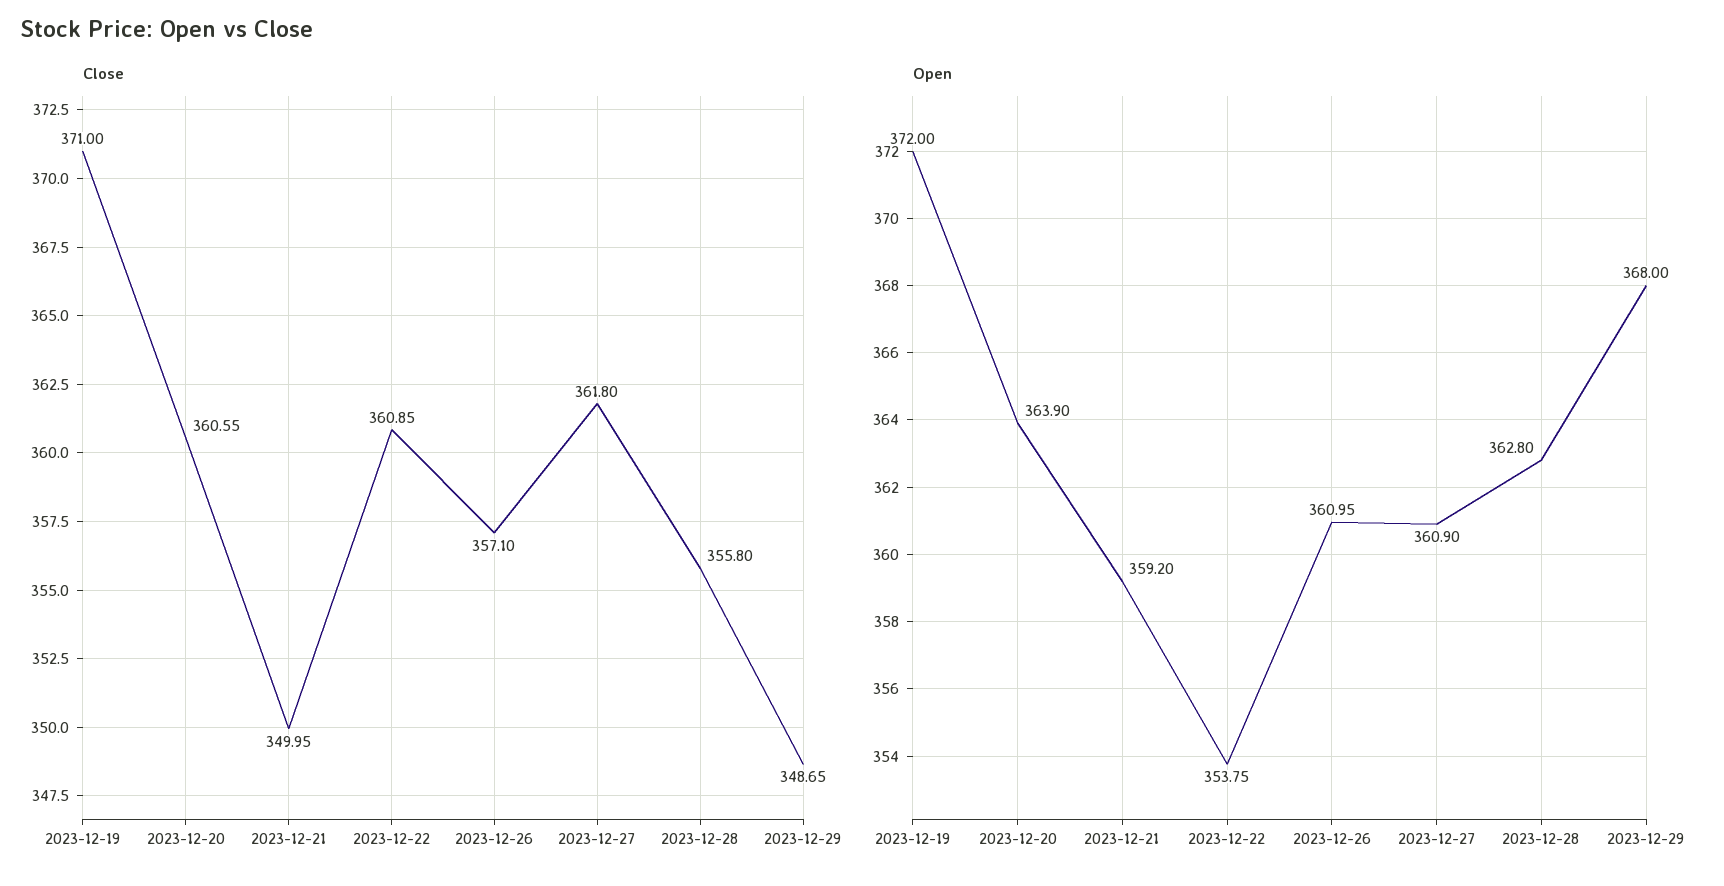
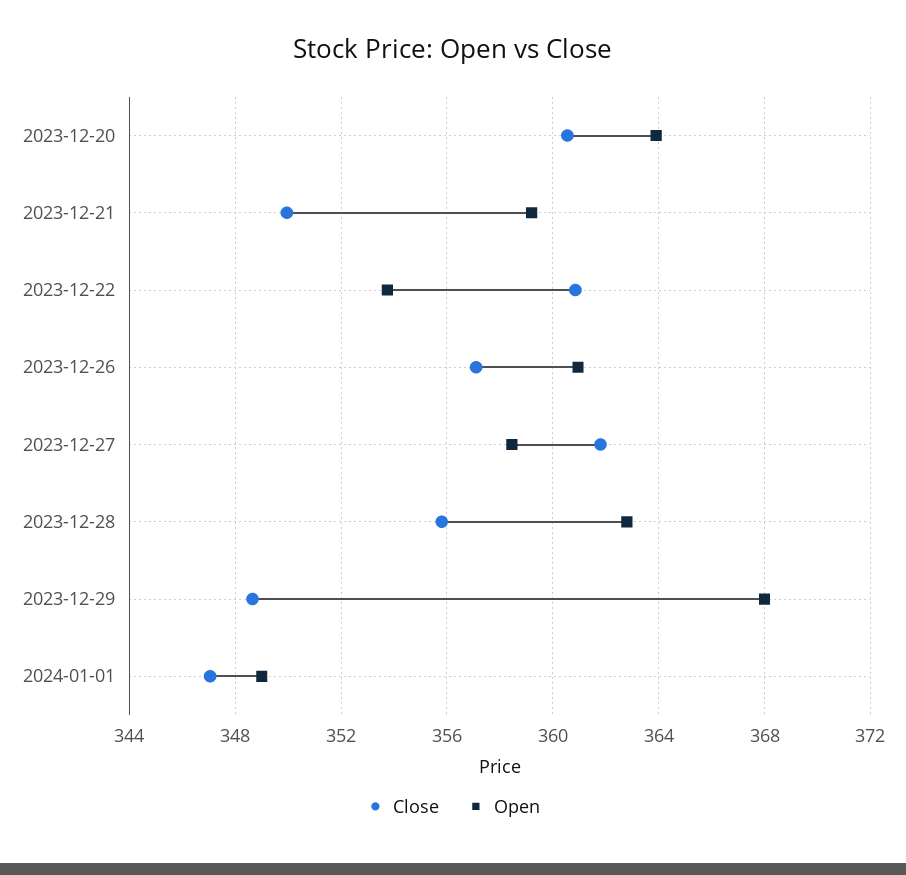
Close, 2023-12-19: 371 -> none
Open, 2023-12-19: 372 -> none
Open, 2023-12-27: 360.9 -> 358.5
Close, 2024-01-01: none -> 347
Open, 2024-01-01: none -> 349

